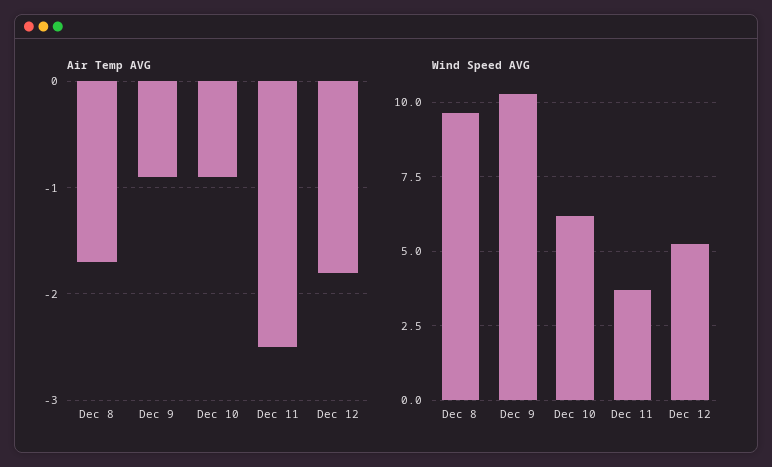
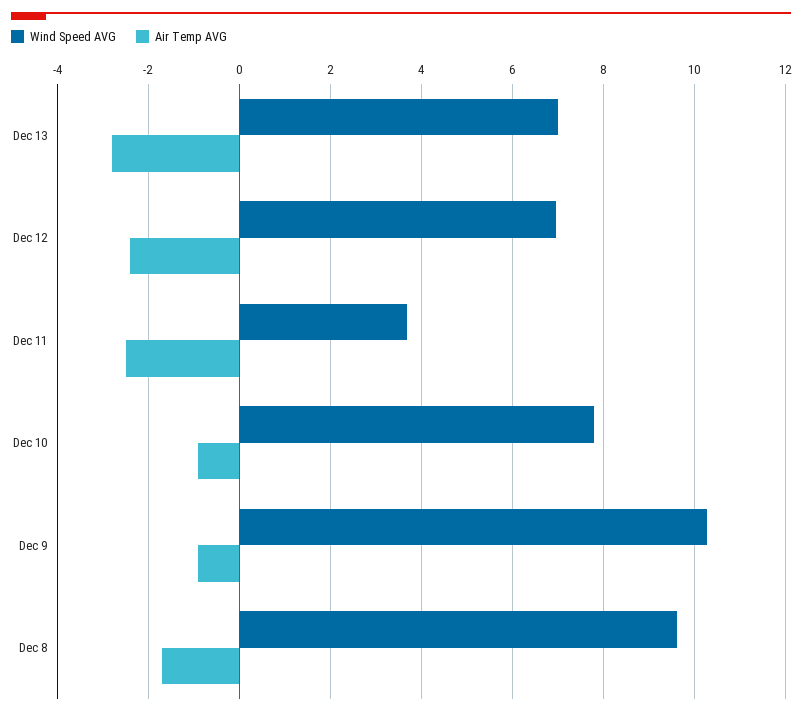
Air Temp AVG, Dec 12: -1.8 -> -2.4
Wind Speed AVG, Dec 10: 6.25 -> 7.8
Wind Speed AVG, Dec 12: 5.25 -> 7
Wind Speed AVG, Dec 13: none -> 7
Air Temp AVG, Dec 13: none -> -2.8

